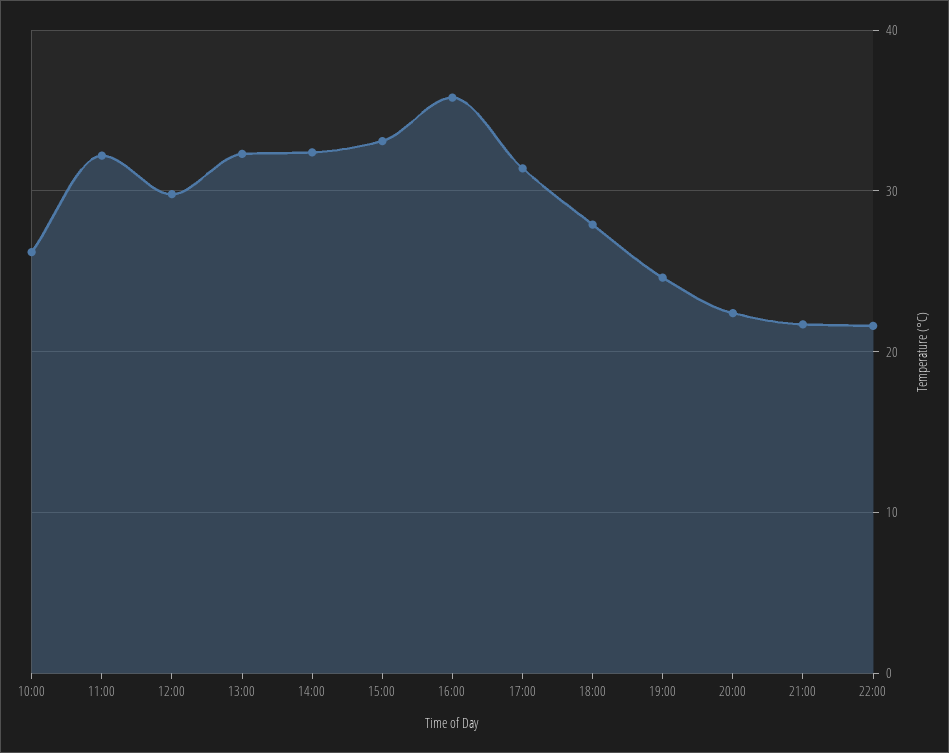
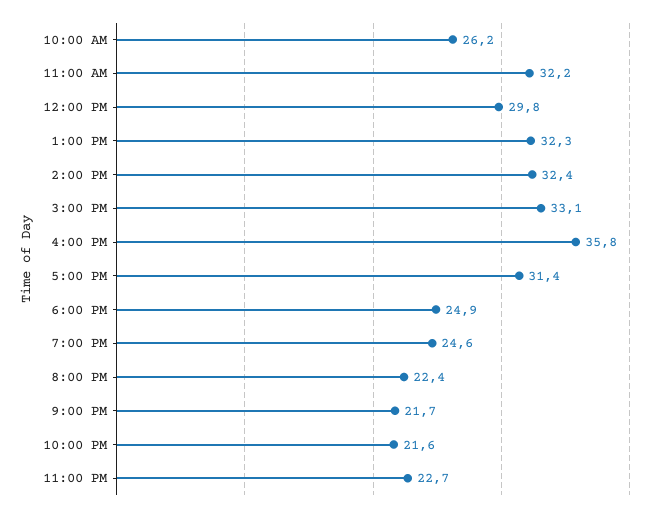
18:00: 28 -> 24.9
11:00 PM: none -> 22.7

